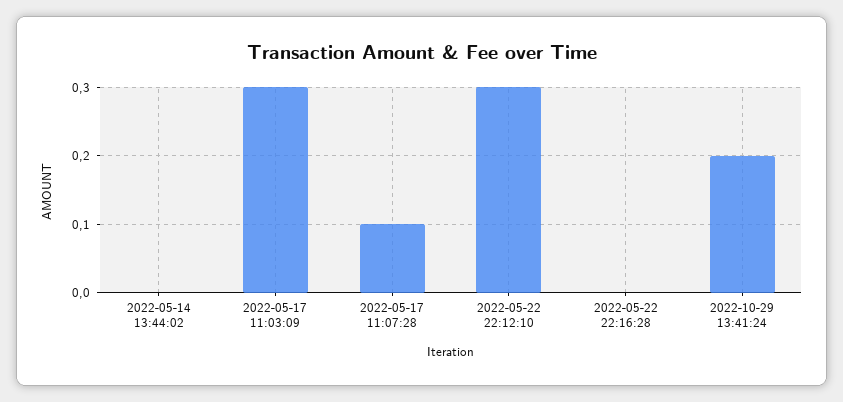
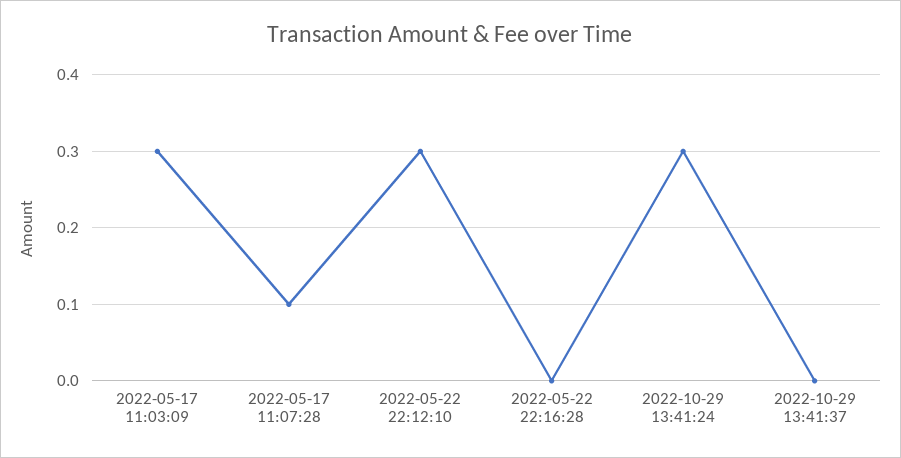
2022-05-14 13:44:02: 0 -> none
2022-10-29 13:41:24: 0.2 -> 0.3
2022-10-29 13:41:37: none -> 0

